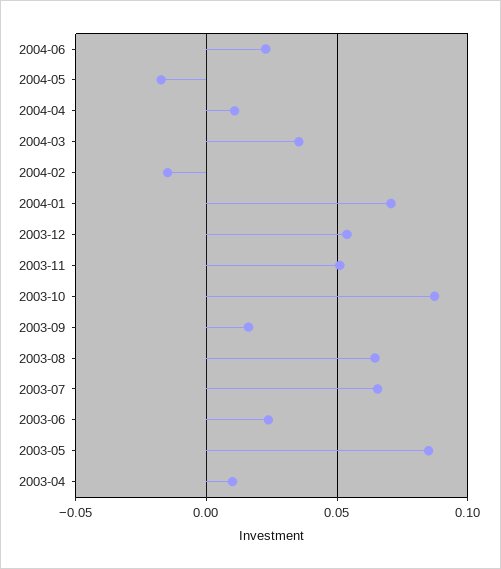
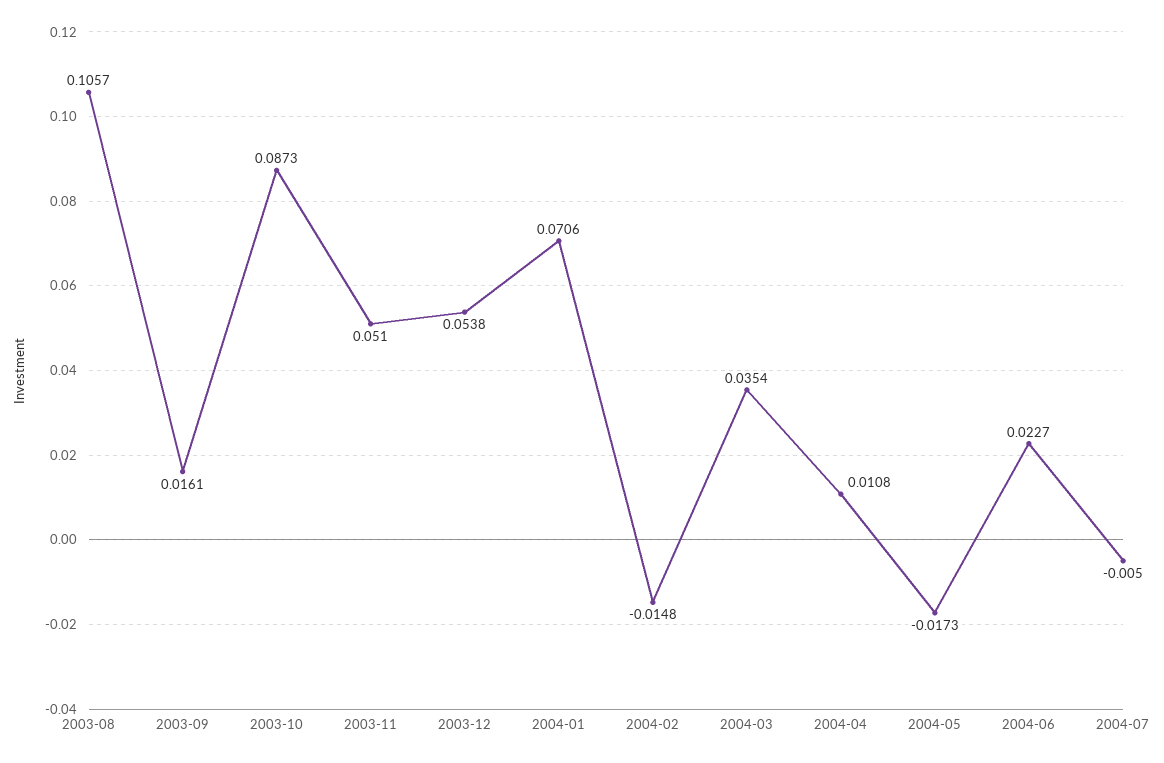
2003-08: 0.065 -> 0.1057
2003-07: 0.065 -> none
2003-06: 0.025 -> none
2003-05: 0.085 -> none
2003-04: 0.01 -> none
2004-07: none -> -0.005

